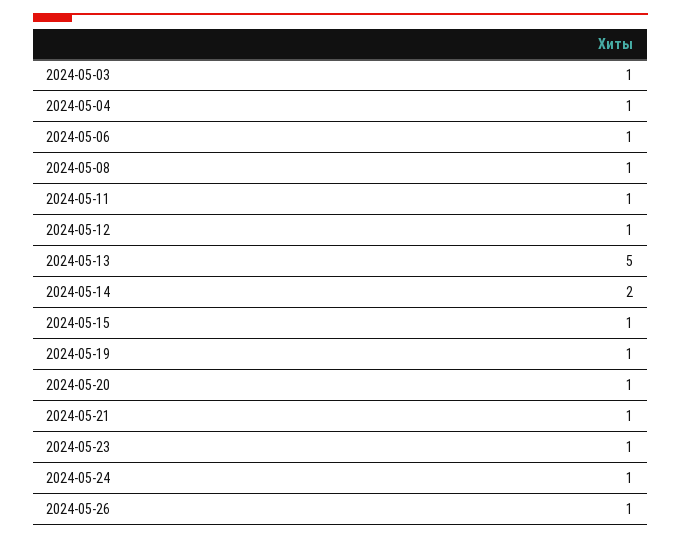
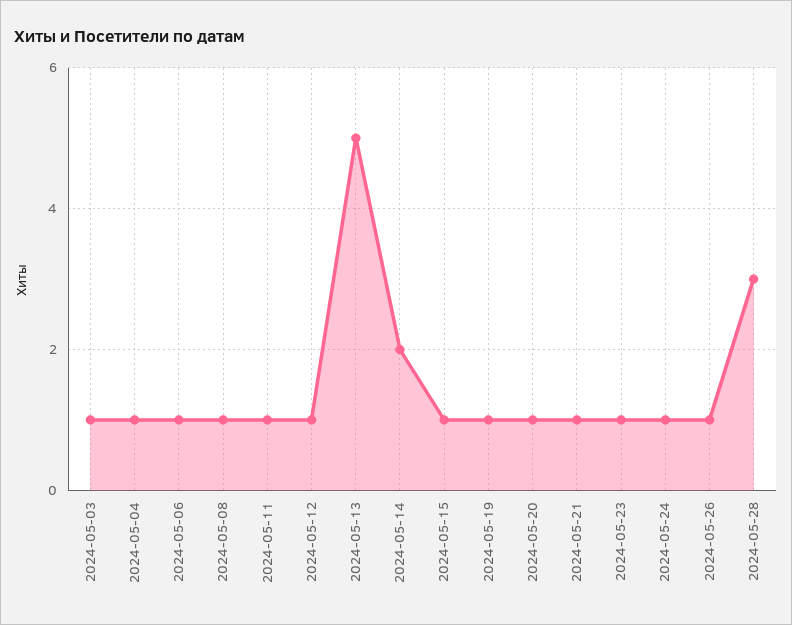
2024-05-28: none -> 3

